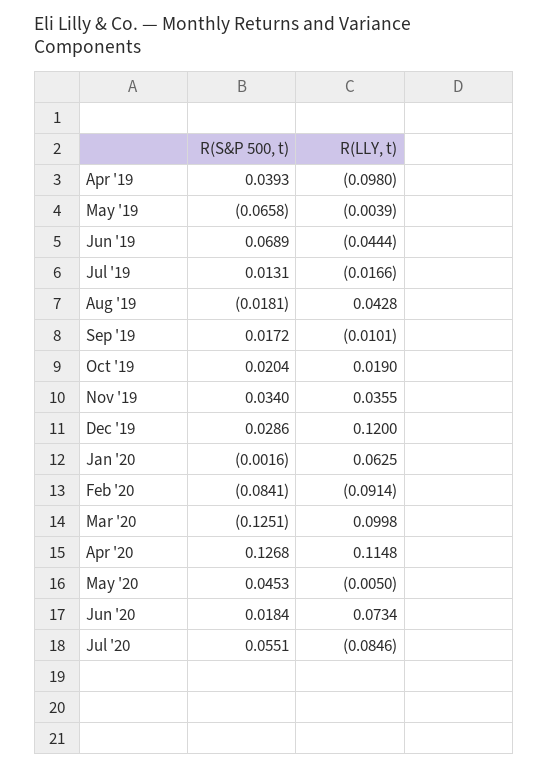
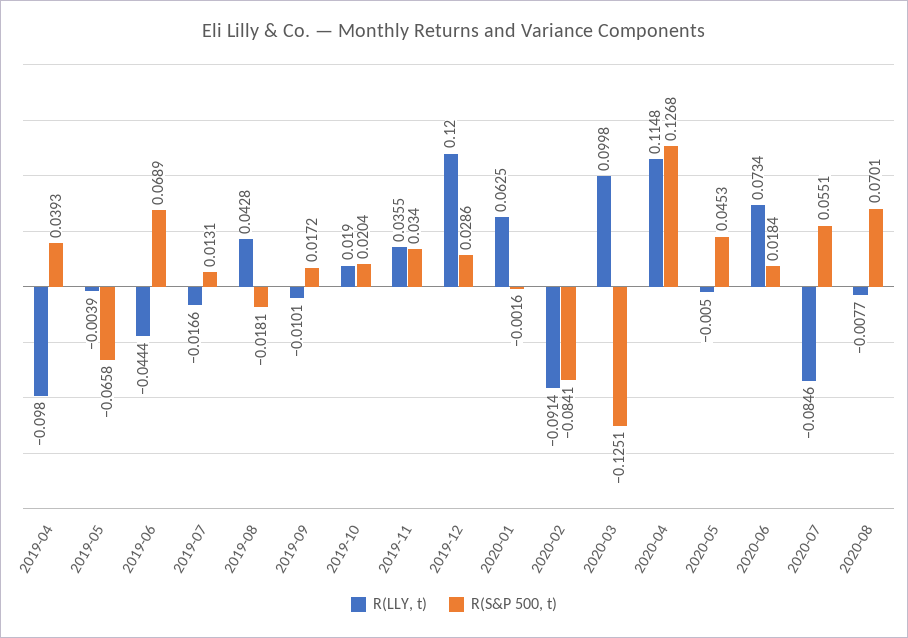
R(LLY, t), 2020-08: none -> -0.0077
R(S&P 500, t), 2020-08: none -> 0.0701

